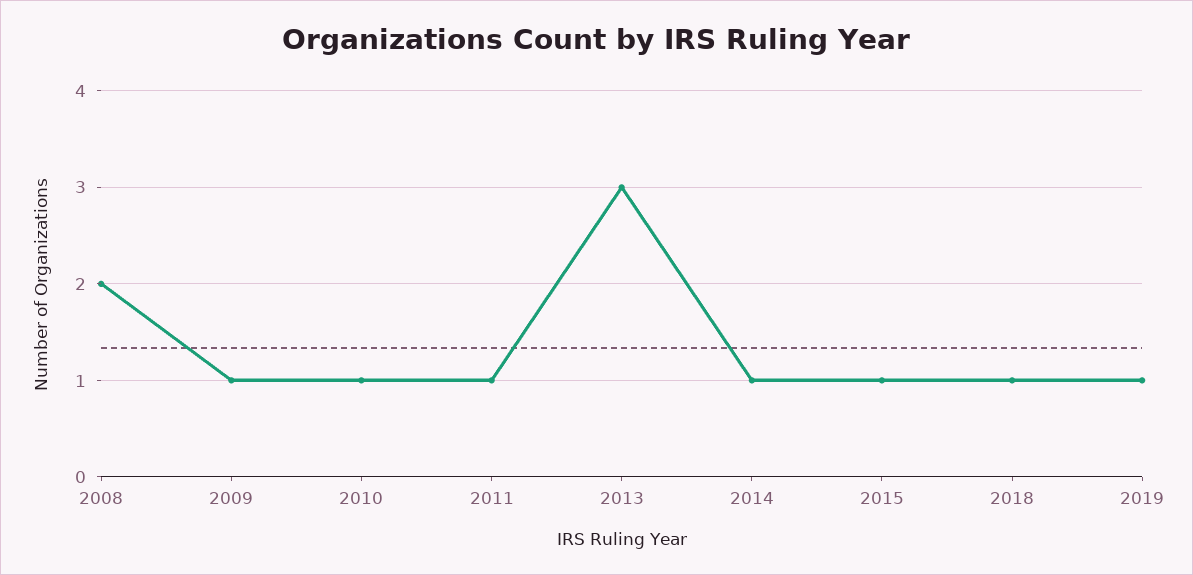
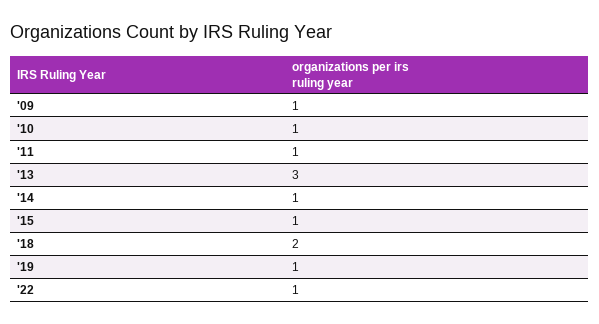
2008: 2 -> none
2018: 1 -> 2
'22: none -> 1

